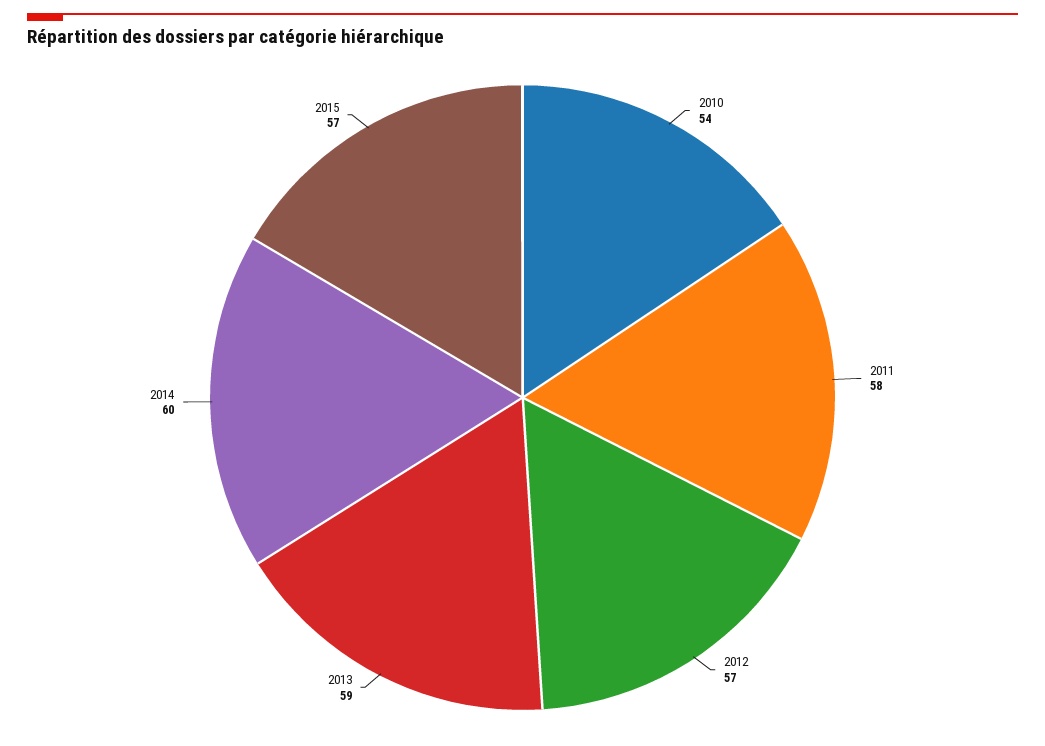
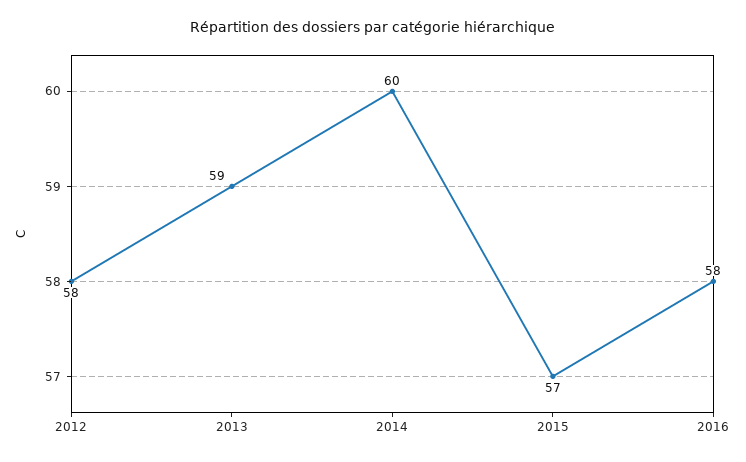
2010: 54 -> none
2011: 58 -> none
2012: 57 -> 58
2016: none -> 58

